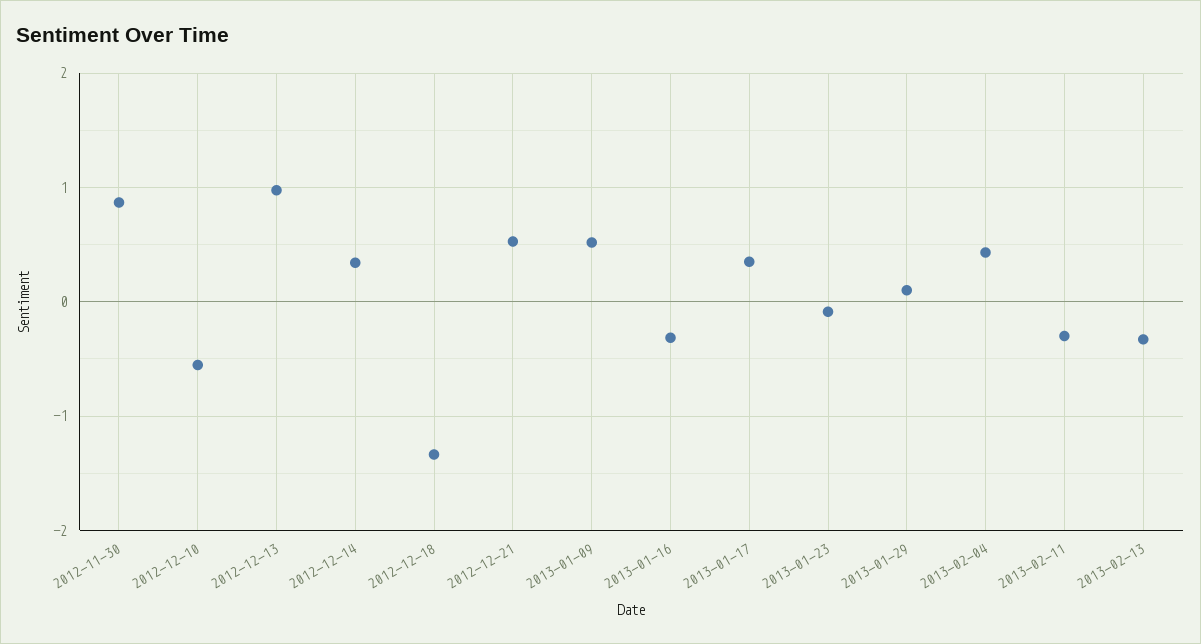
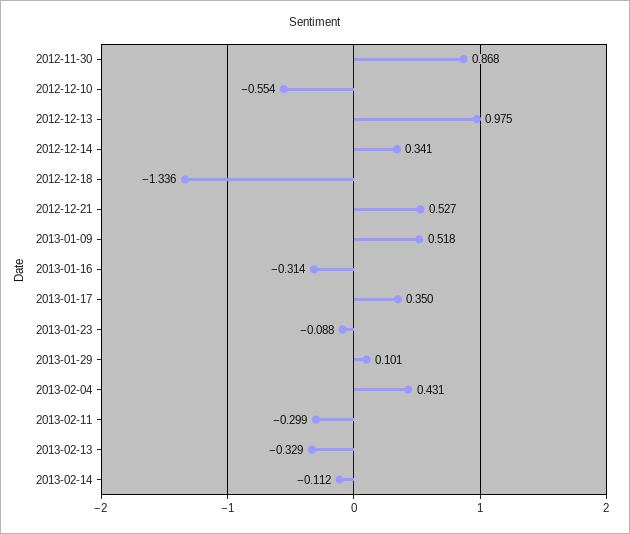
2013-02-14: none -> -0.112

